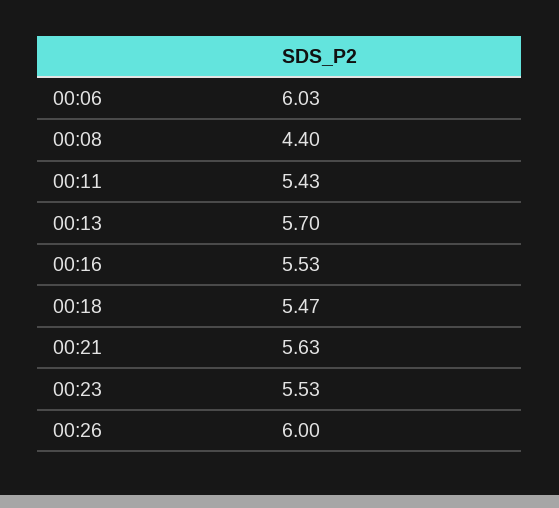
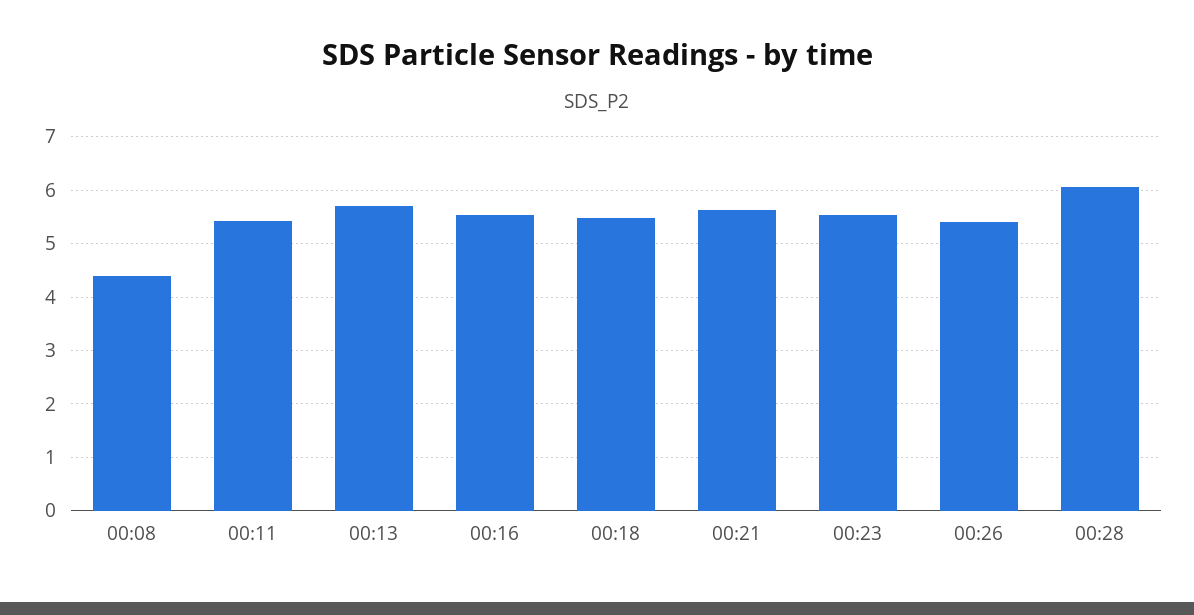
00:06: 6.03 -> none
00:26: 6 -> 5.4
00:28: none -> 6

